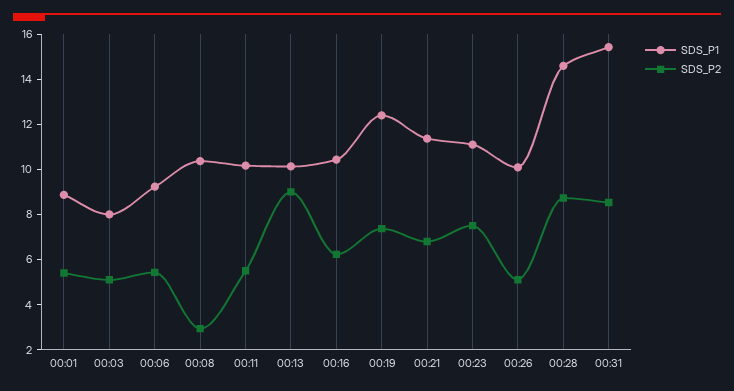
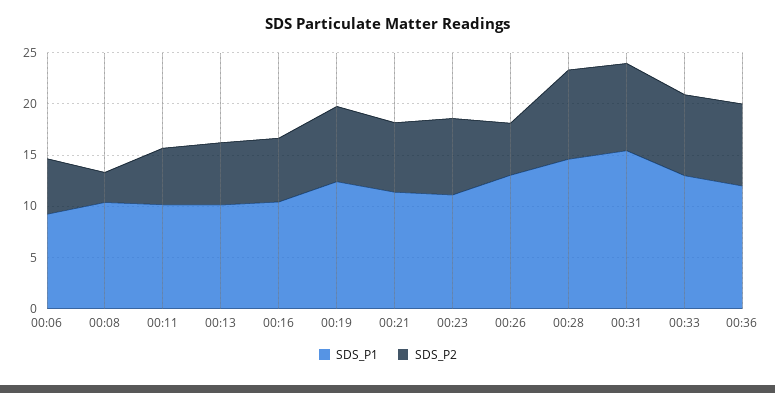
SDS_P1, 00:01: 9 -> none
SDS_P2, 00:01: 5.5 -> none
SDS_P1, 00:03: 8 -> none
SDS_P2, 00:03: 5 -> none
SDS_P2, 00:13: 9 -> 6
SDS_P1, 00:26: 10 -> 13
SDS_P1, 00:33: none -> 13
SDS_P2, 00:33: none -> 8
SDS_P1, 00:36: none -> 12
SDS_P2, 00:36: none -> 8

